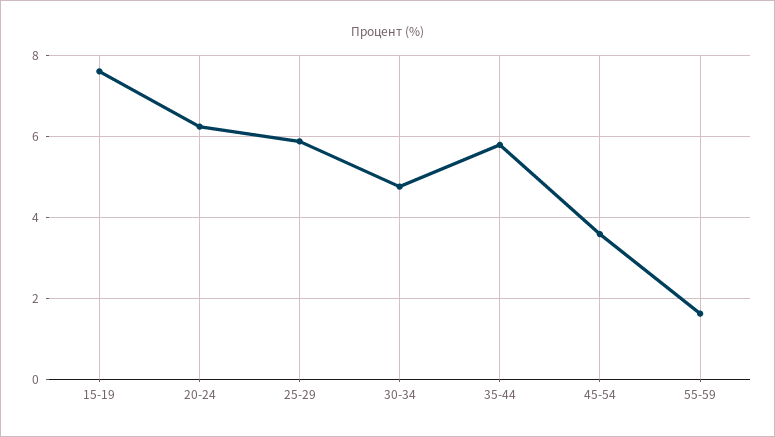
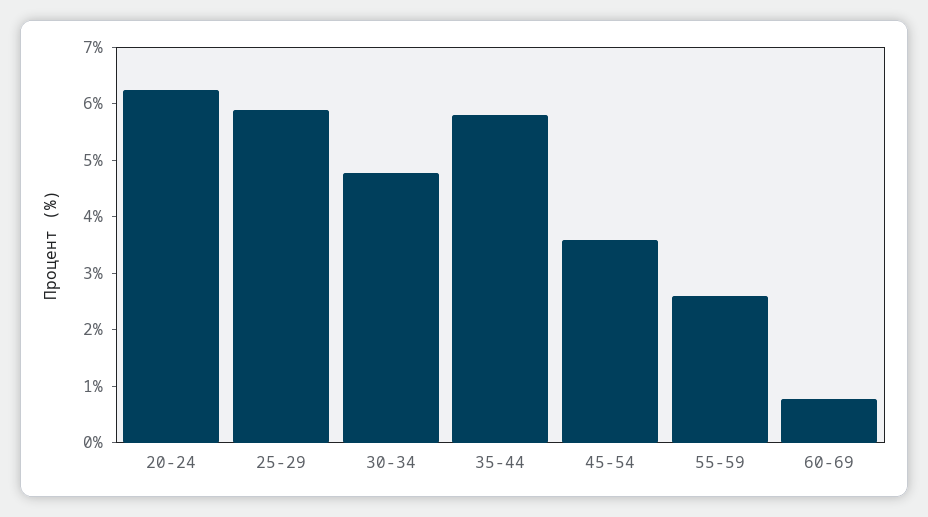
15-19: 7.6 -> none
55-59: 1.6 -> 2.6
60-69: none -> 0.8

